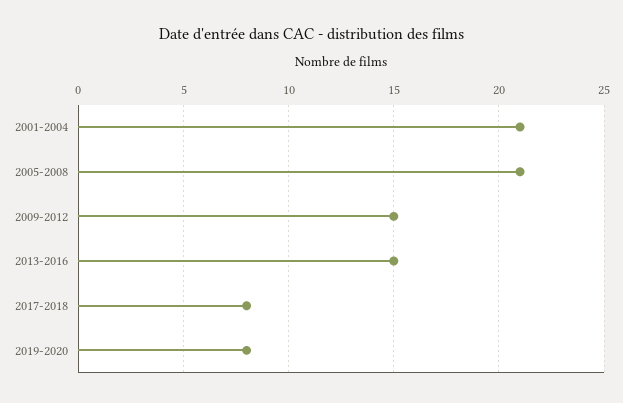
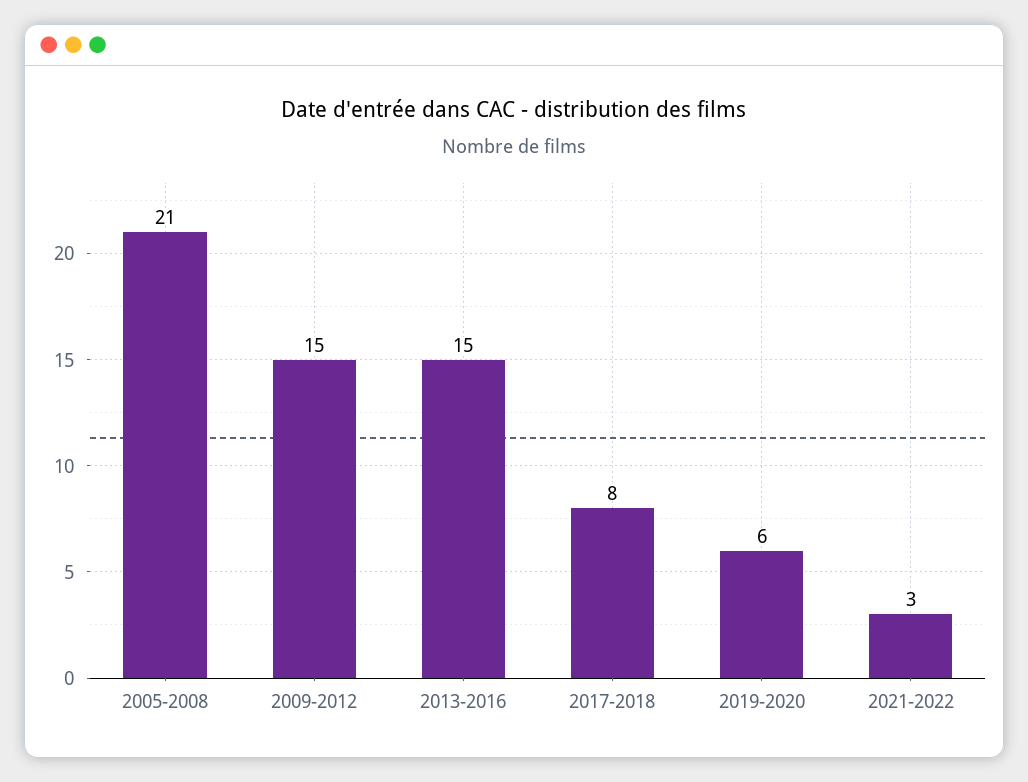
2001-2004: 21 -> none
2019-2020: 8 -> 6
2021-2022: none -> 3

